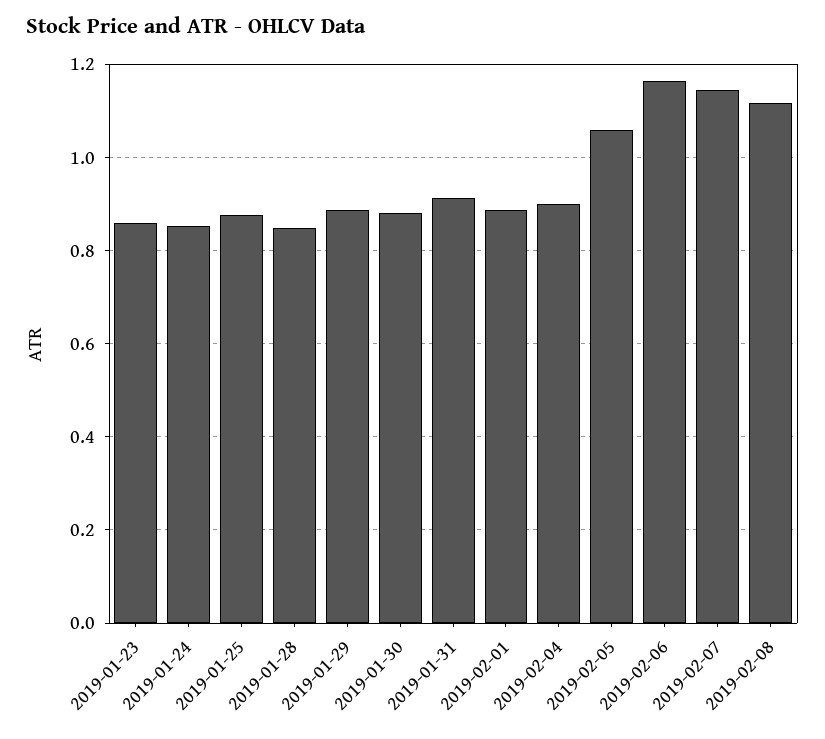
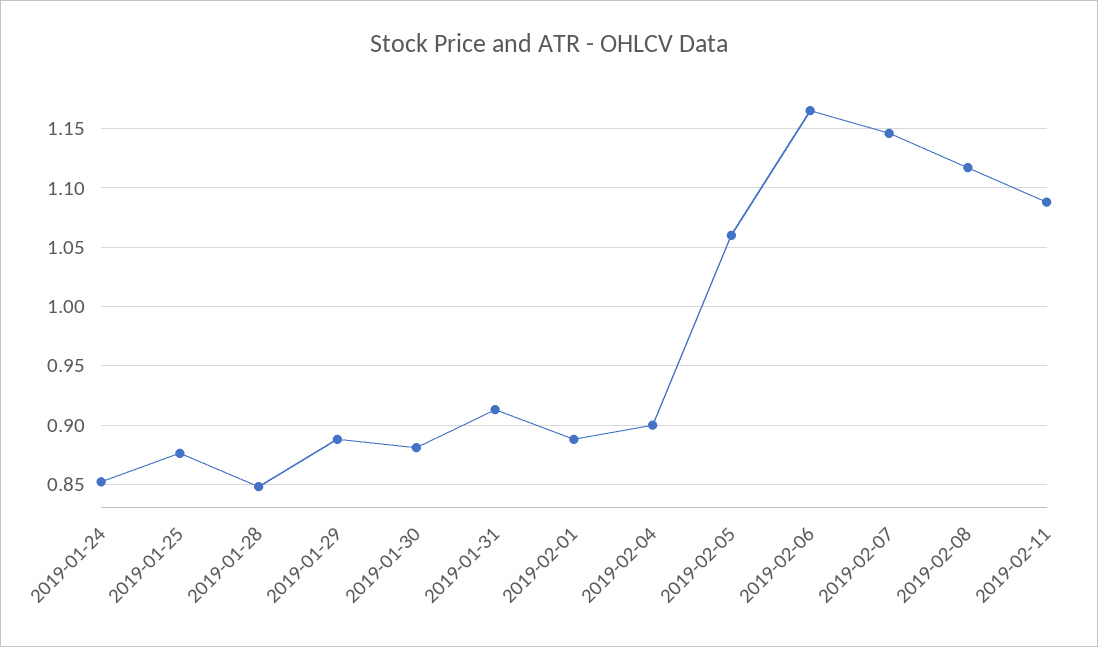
2019-01-23: 0.86 -> none
2019-02-11: none -> 1.09

